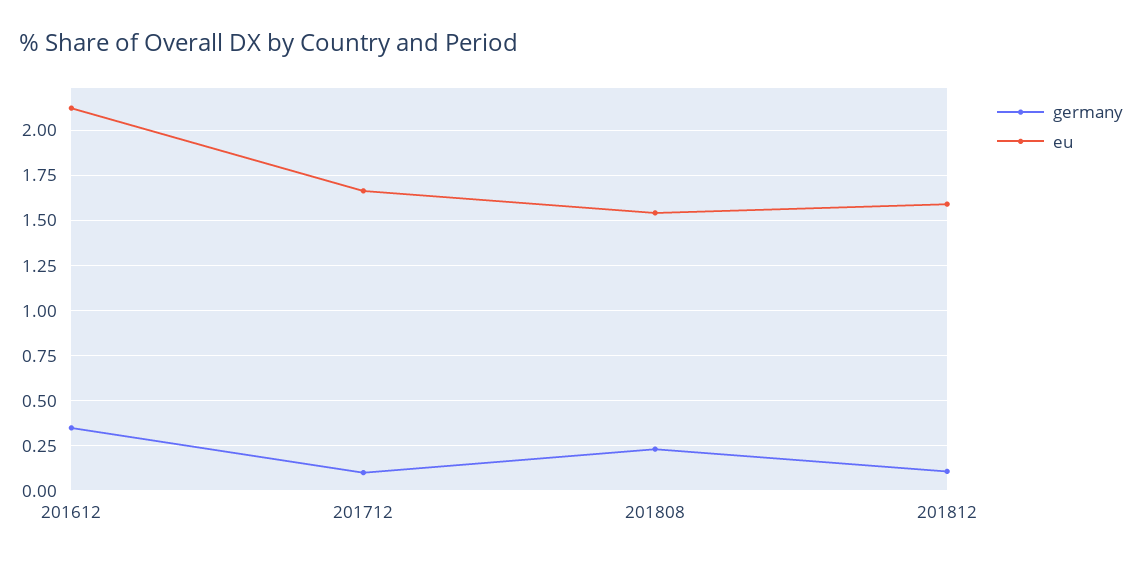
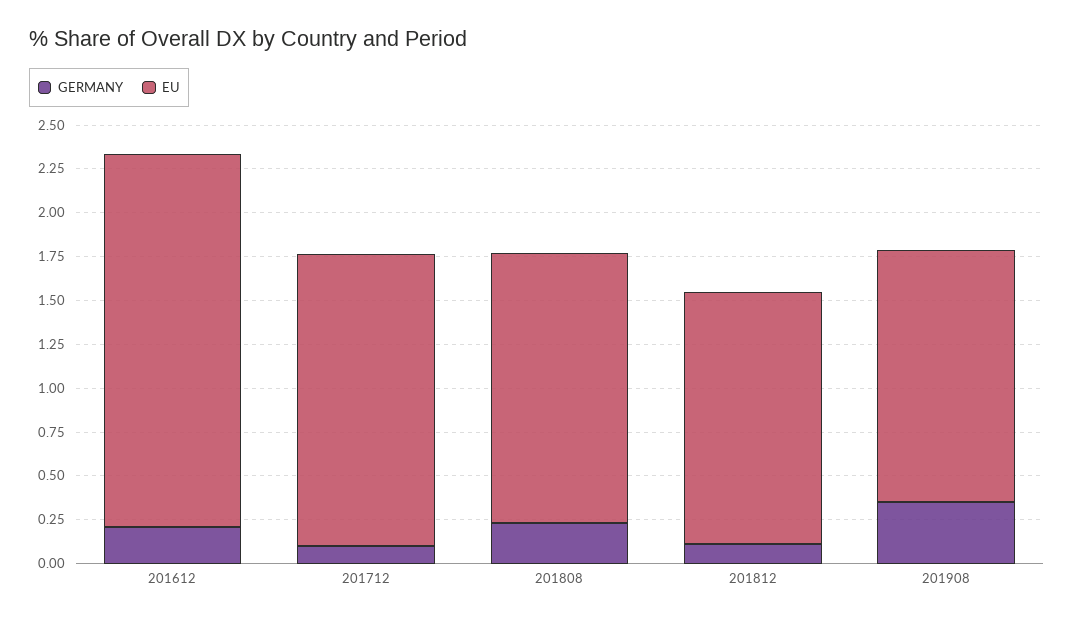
germany, 201612: 0.35 -> 0.2
eu, 201812: 1.6 -> 1.45
germany, 201908: none -> 0.35
eu, 201908: none -> 1.45

